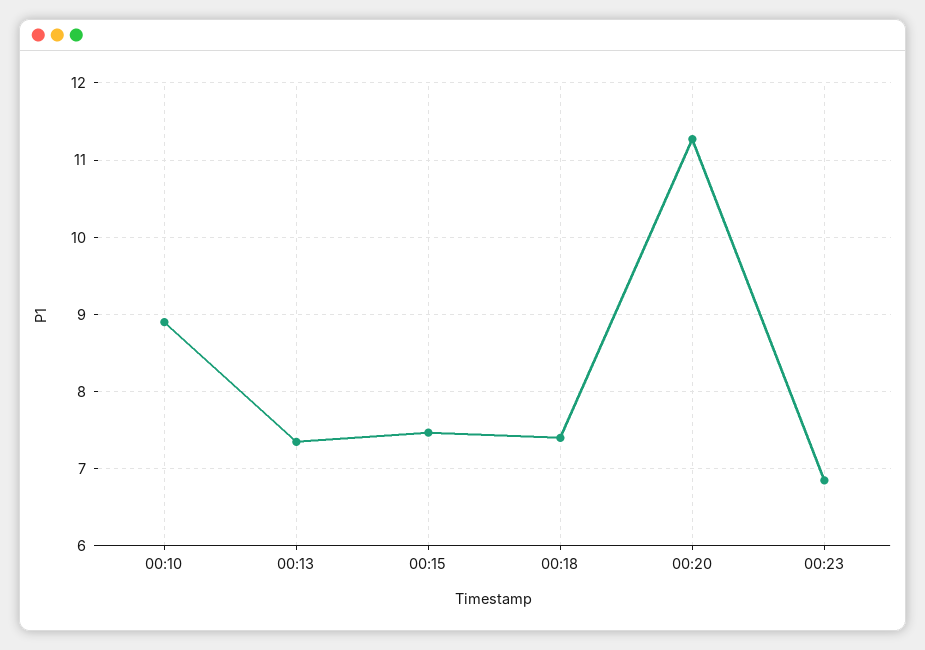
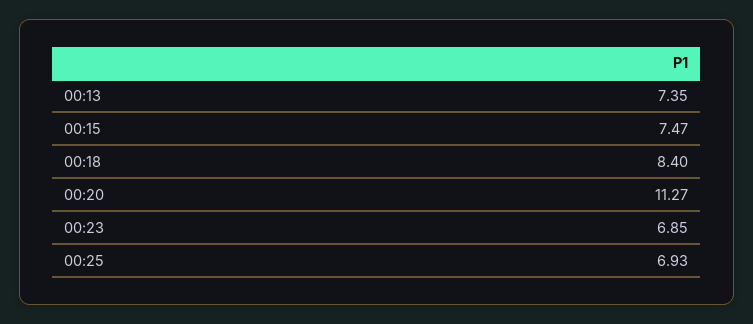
00:10: 8.9 -> none
00:18: 7.4 -> 8.4
00:25: none -> 6.93

